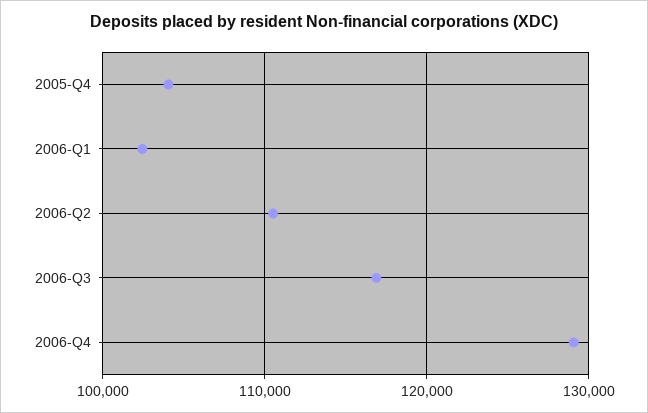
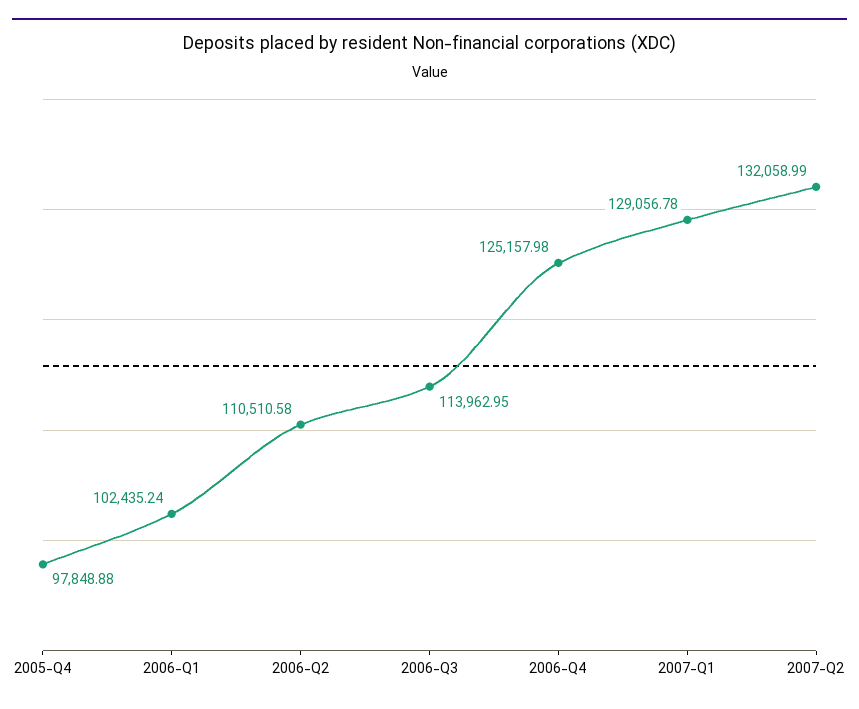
2005-Q4: 104000 -> 97848.88
2006-Q3: 117000 -> 113962.95
2006-Q4: 129000 -> 125157.98
2007-Q1: none -> 129056.78
2007-Q2: none -> 132058.99

